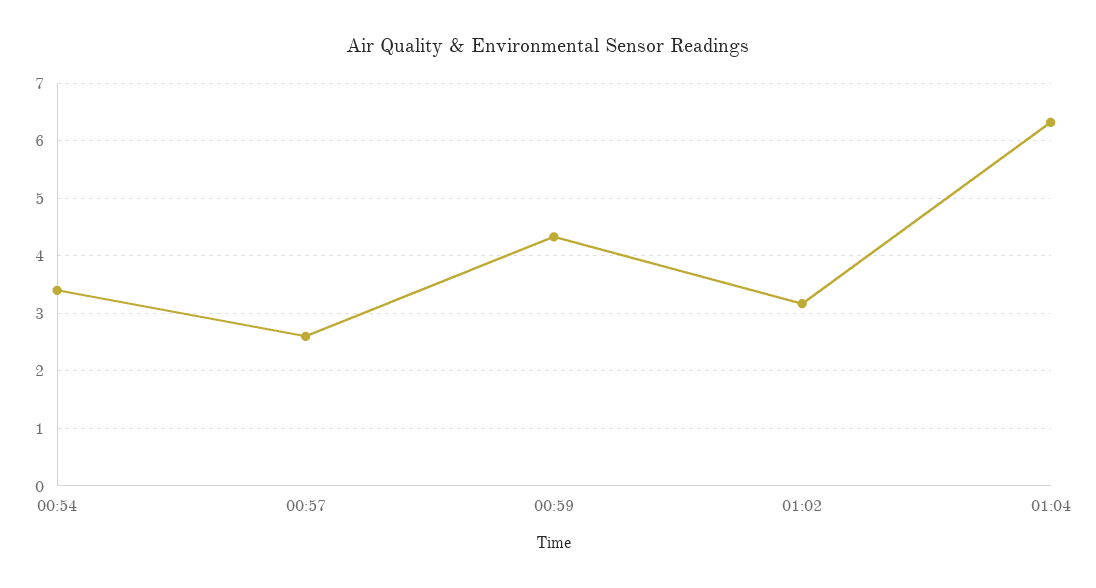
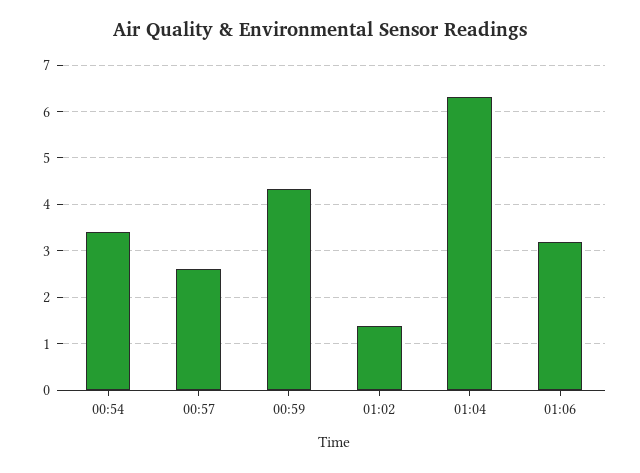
01:02: 3.2 -> 1.4
01:06: none -> 3.2

